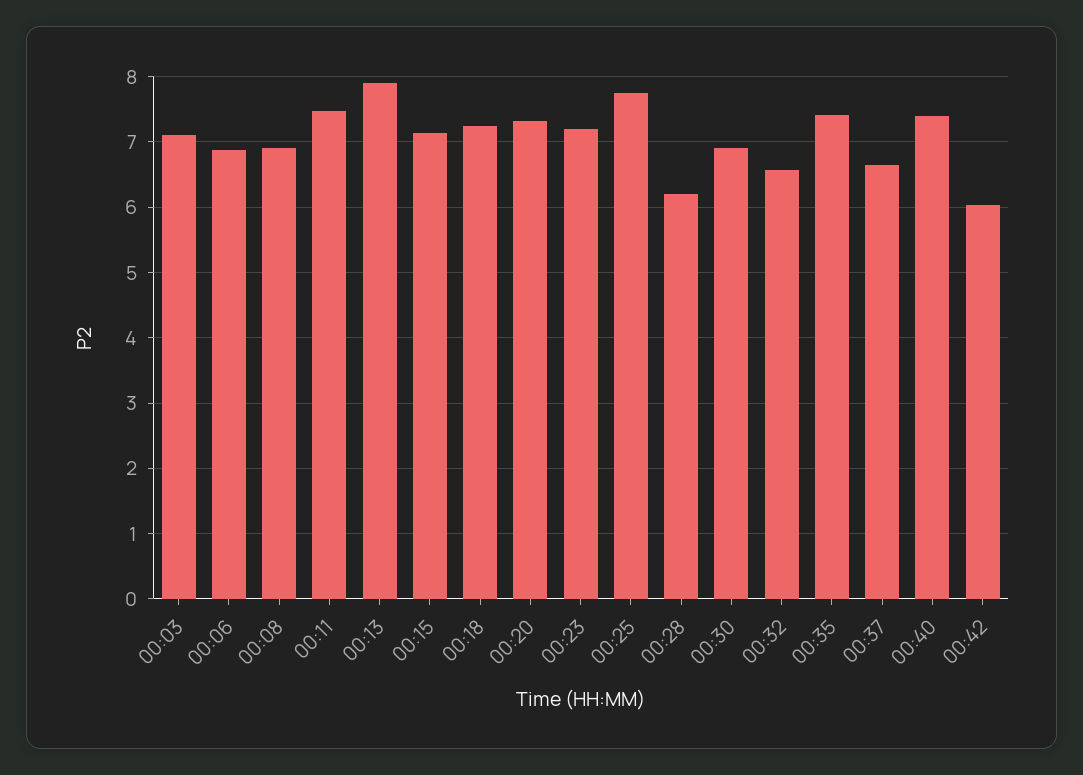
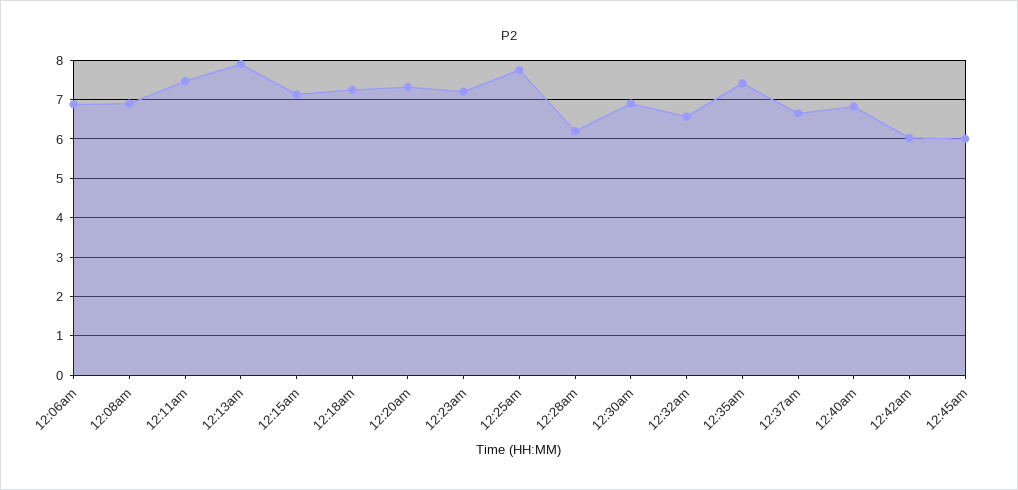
00:03: 7.1 -> none
00:40: 7.4 -> 6.8
12:45am: none -> 6

